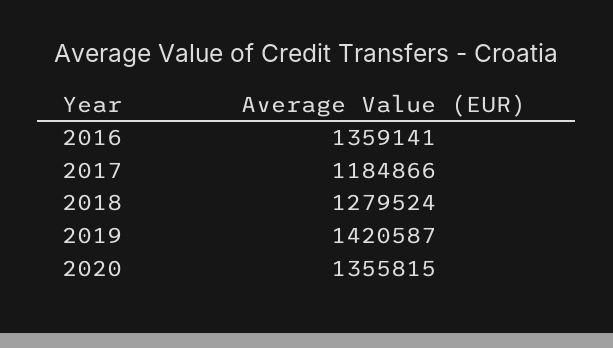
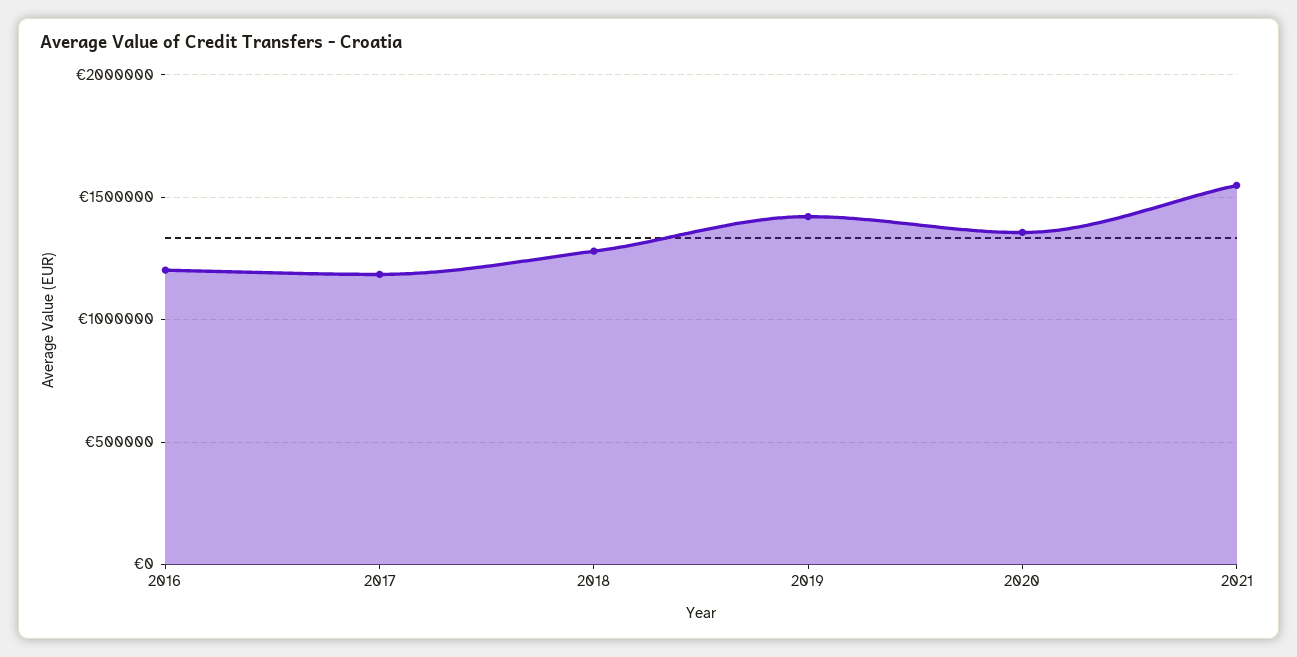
2016: 1359141 -> 1200000
2021: none -> 1550000

